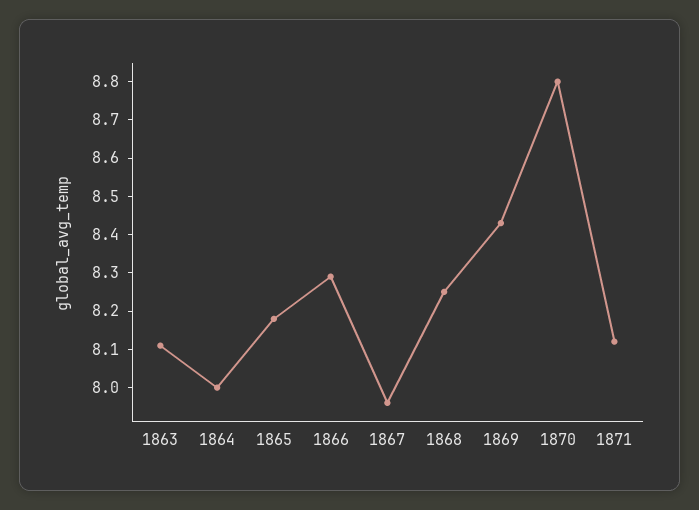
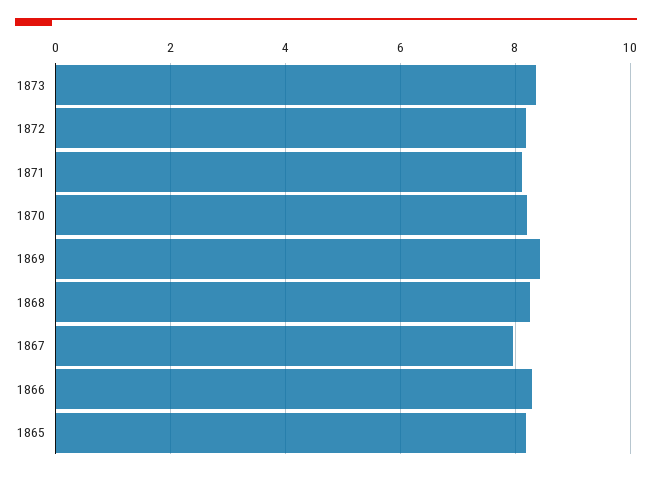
1863: 8.1 -> none
1864: 8 -> none
1870: 8.8 -> 8.2
1873: none -> 8.4
1872: none -> 8.2

